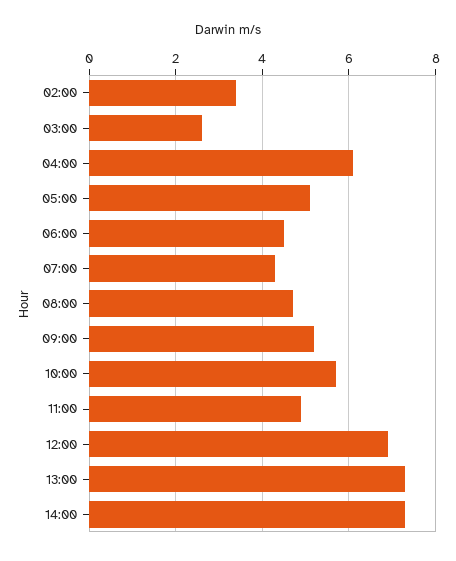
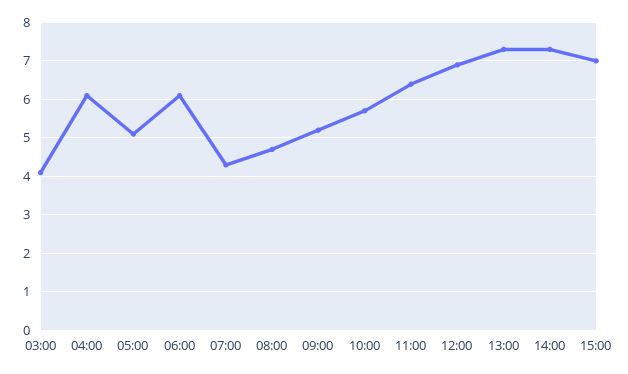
02:00: 3.5 -> none
03:00: 2.5 -> 4
06:00: 4.5 -> 6
11:00: 5 -> 6.5
15:00: none -> 7

